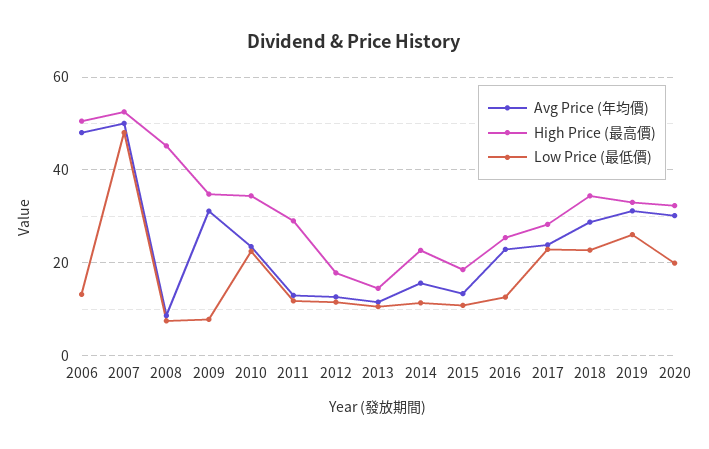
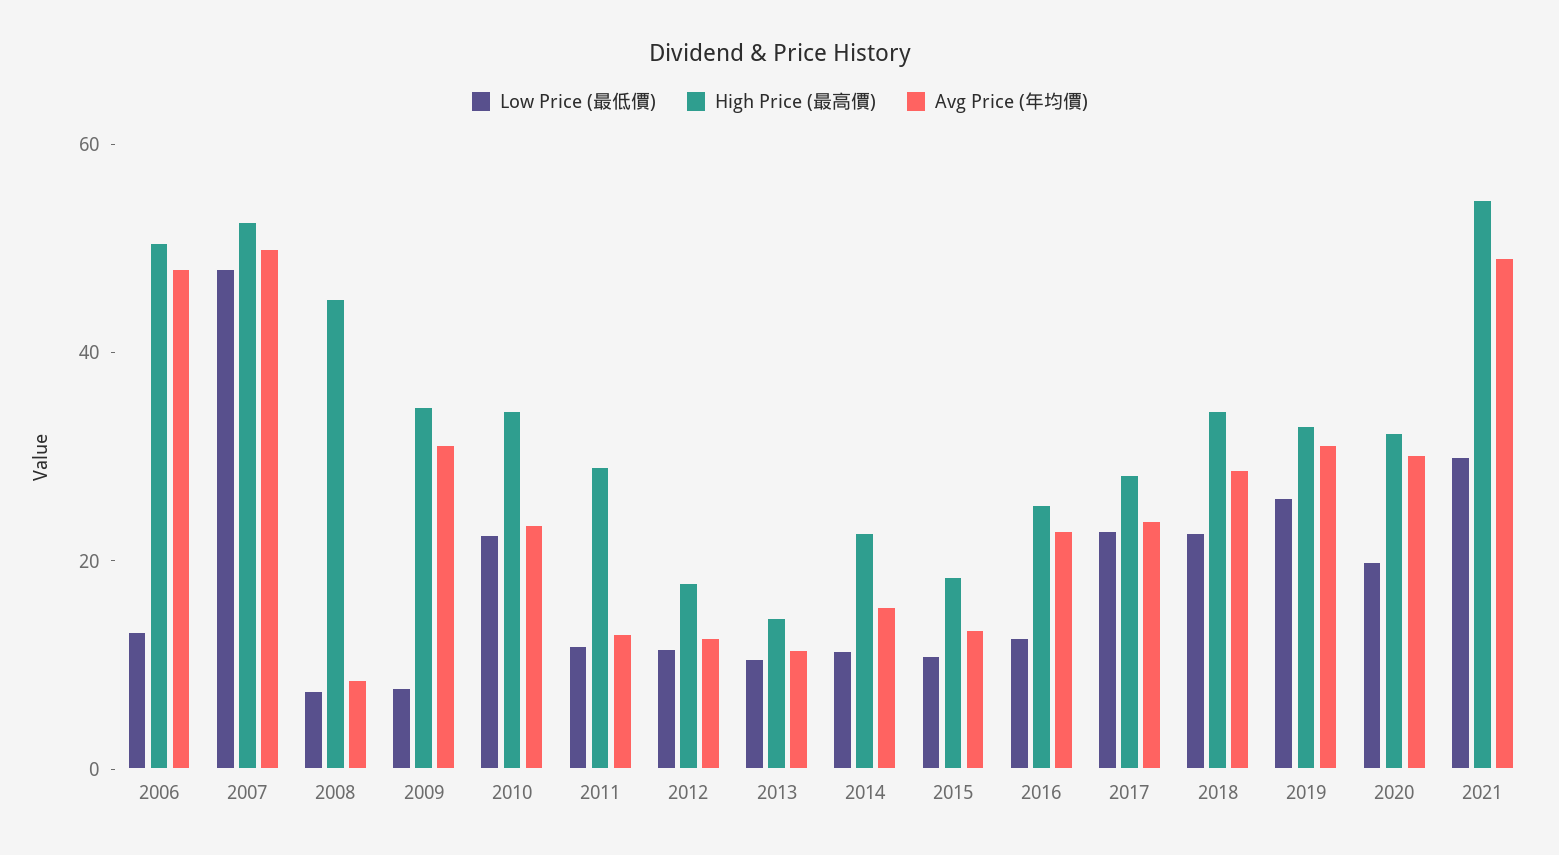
Low Price (最低價), 2021: none -> 30
High Price (最高價), 2021: none -> 55
Avg Price (年均價), 2021: none -> 50

